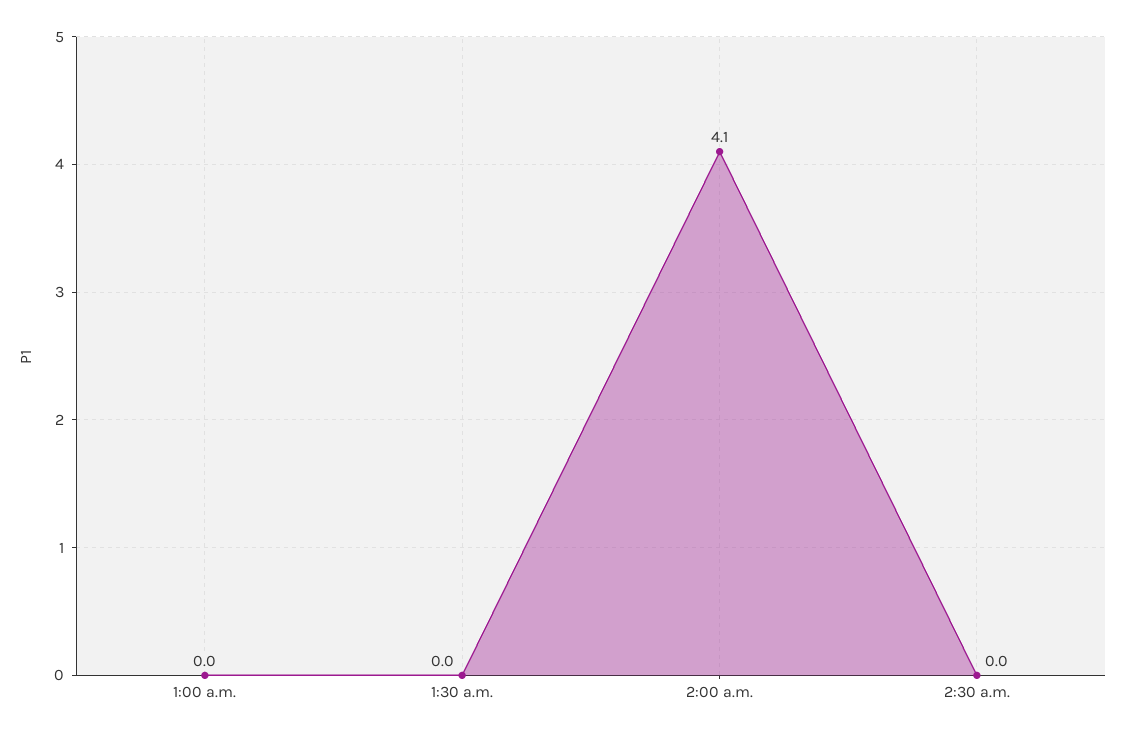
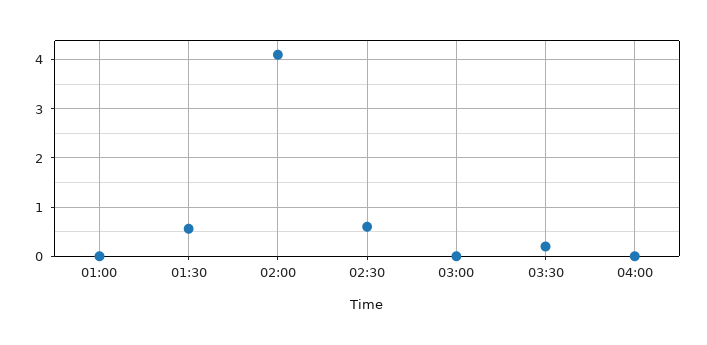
1:30 a.m.: 0 -> 0.6
2:30 a.m.: 0 -> 0.6
03:00: none -> 0
03:30: none -> 0.2
04:00: none -> 0

